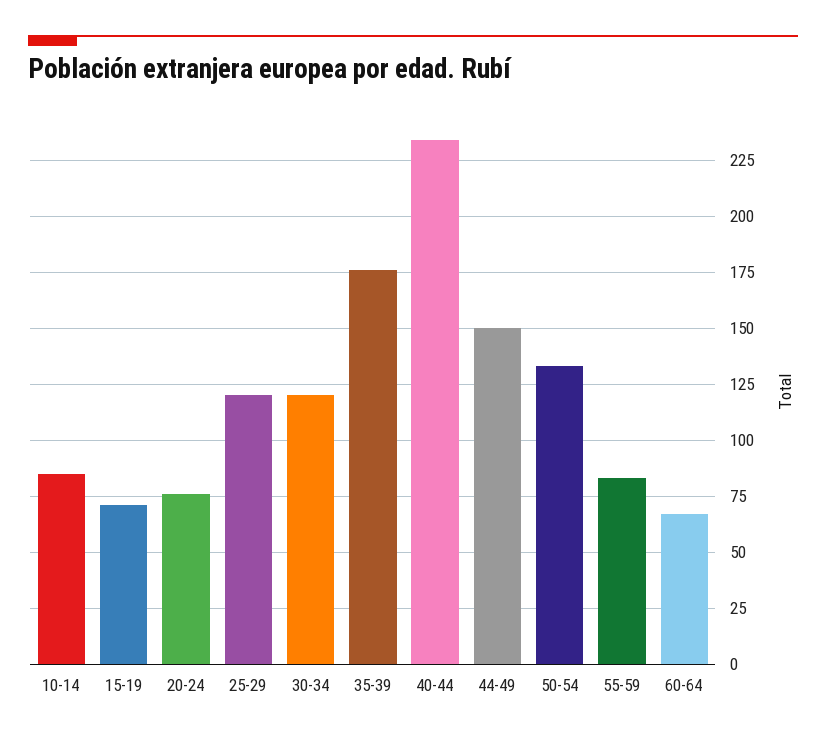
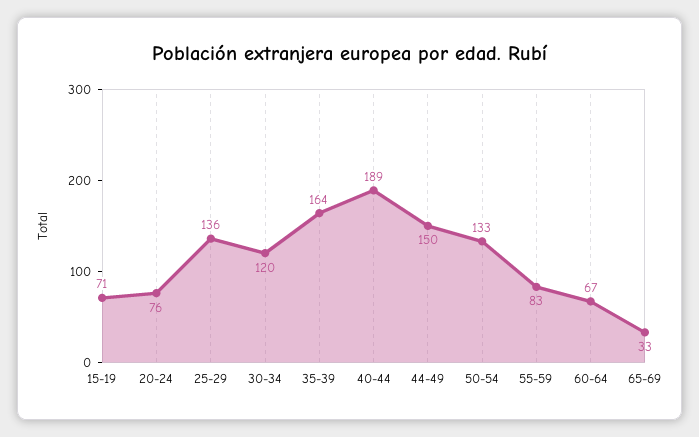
10-14: 85 -> none
25-29: 120 -> 136
35-39: 175 -> 164
40-44: 235 -> 189
65-69: none -> 33

